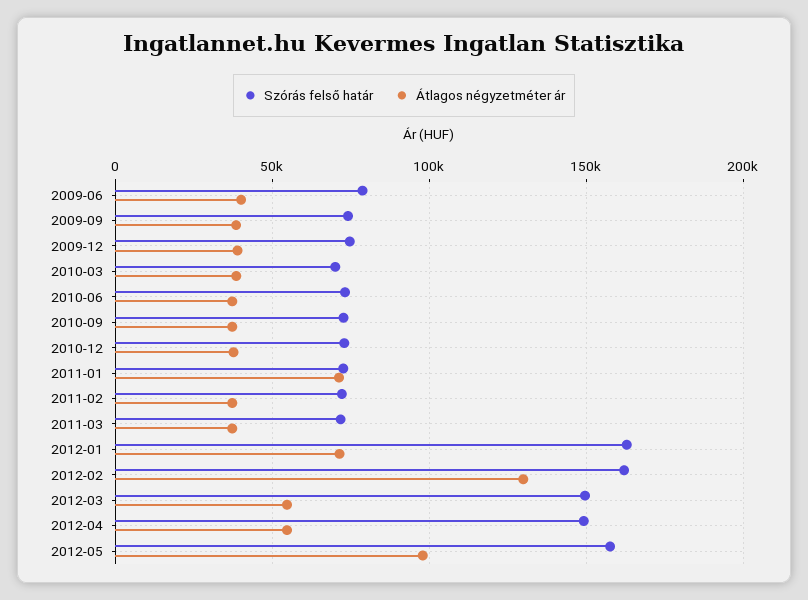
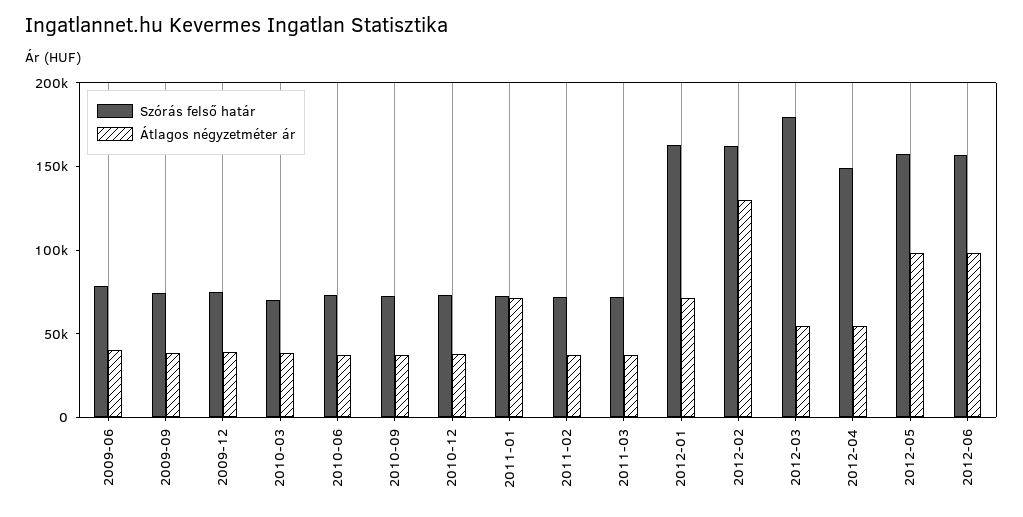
Szórás felső határ, 2012-03: 150000 -> 180000
Szórás felső határ, 2012-06: none -> 160000
Átlagos négyzetméter ár, 2012-06: none -> 100000

